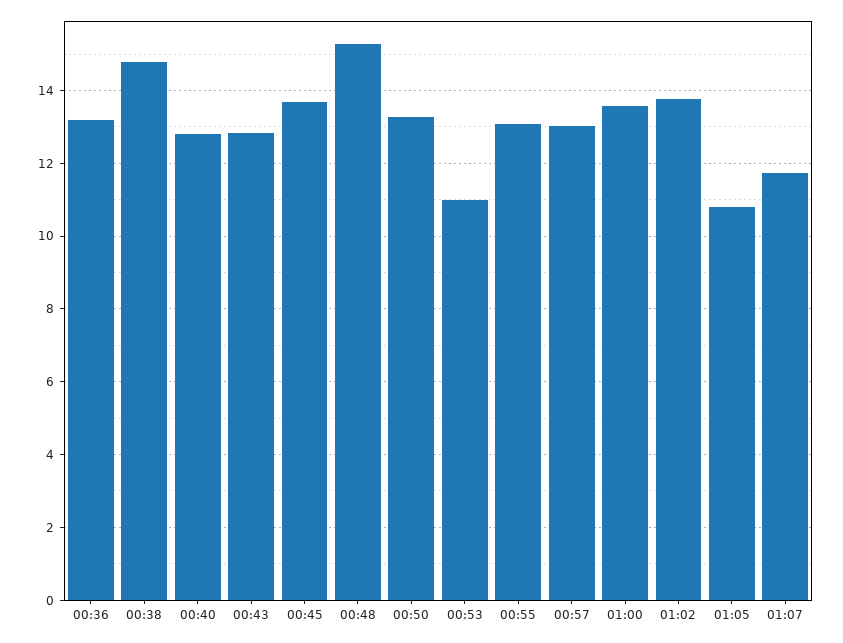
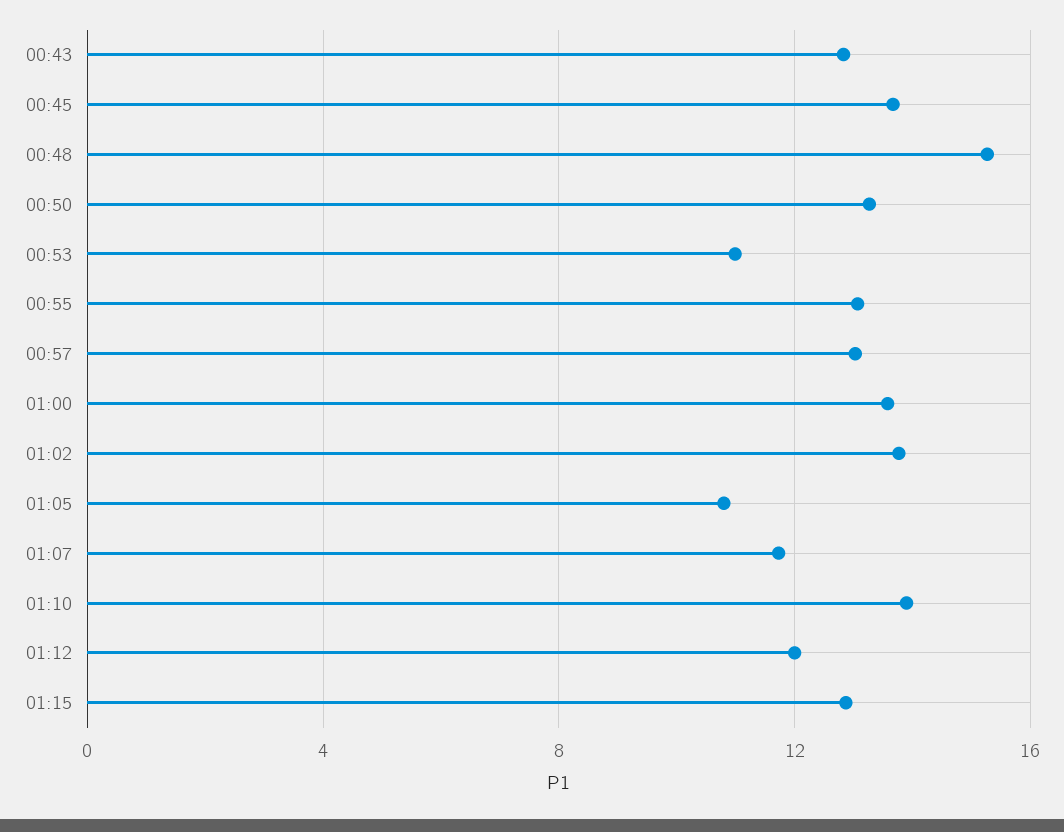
00:36: 13.2 -> none
00:38: 14.8 -> none
00:40: 12.8 -> none
01:10: none -> 14
01:12: none -> 12
01:15: none -> 13

